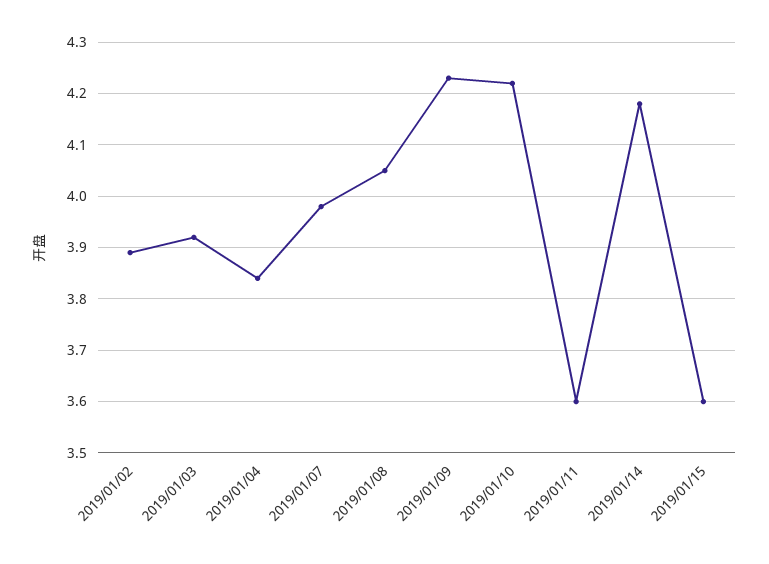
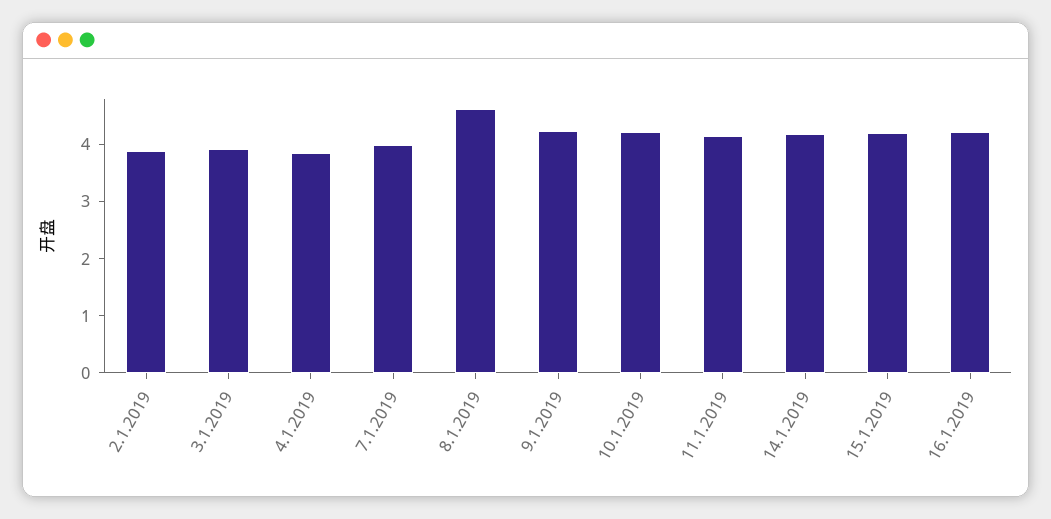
2019/01/08: 4.05 -> 4.6
2019/01/11: 3.6 -> 4.2
2019/01/15: 3.6 -> 4.2
16.1.2019: none -> 4.2

